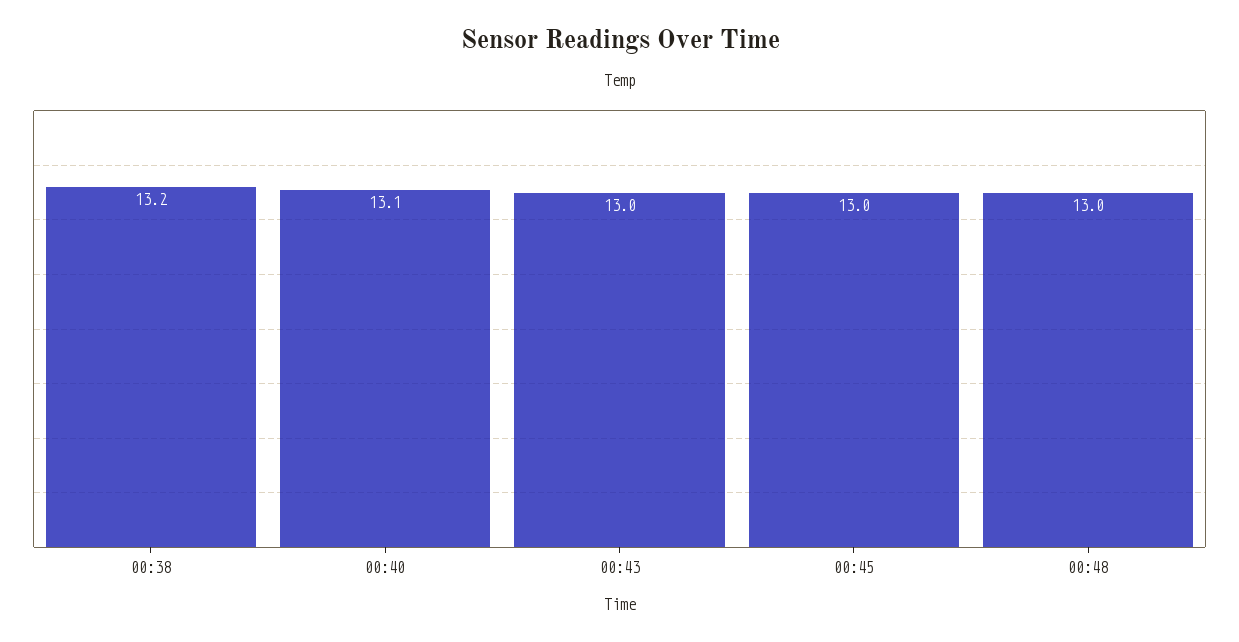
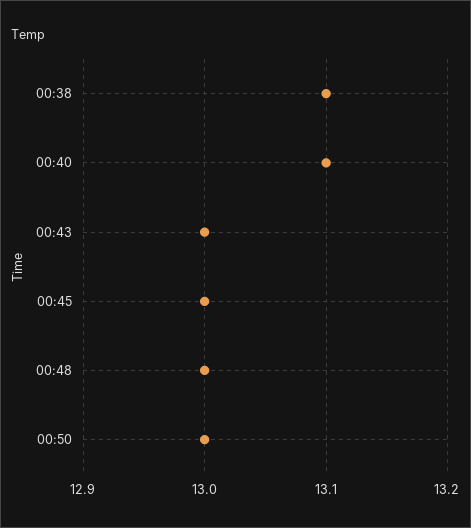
00:38: 13.2 -> 13.1
00:50: none -> 13

